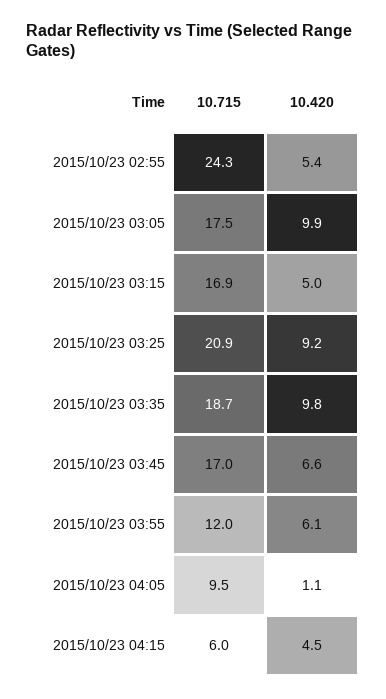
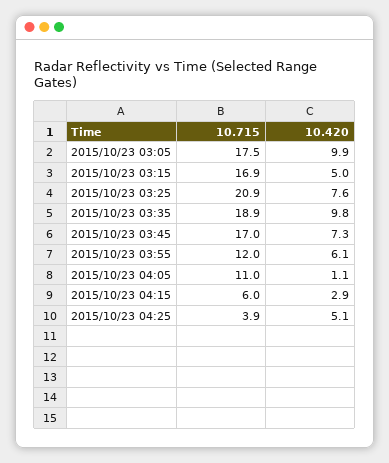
10.715, 2015/10/23 02:55: 24.3 -> none
10.420, 2015/10/23 02:55: 5.4 -> none
10.420, 2015/10/23 03:25: 9.2 -> 7.6
10.715, 2015/10/23 03:35: 18.7 -> 18.9
10.420, 2015/10/23 03:45: 6.6 -> 7.3
10.715, 2015/10/23 04:05: 9.5 -> 11
10.420, 2015/10/23 04:15: 4.5 -> 2.9
10.715, 2015/10/23 04:25: none -> 3.9
10.420, 2015/10/23 04:25: none -> 5.1

